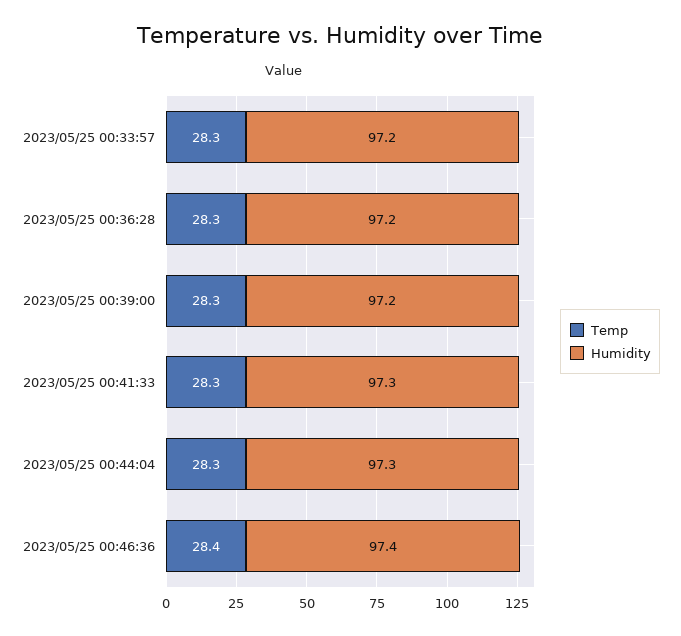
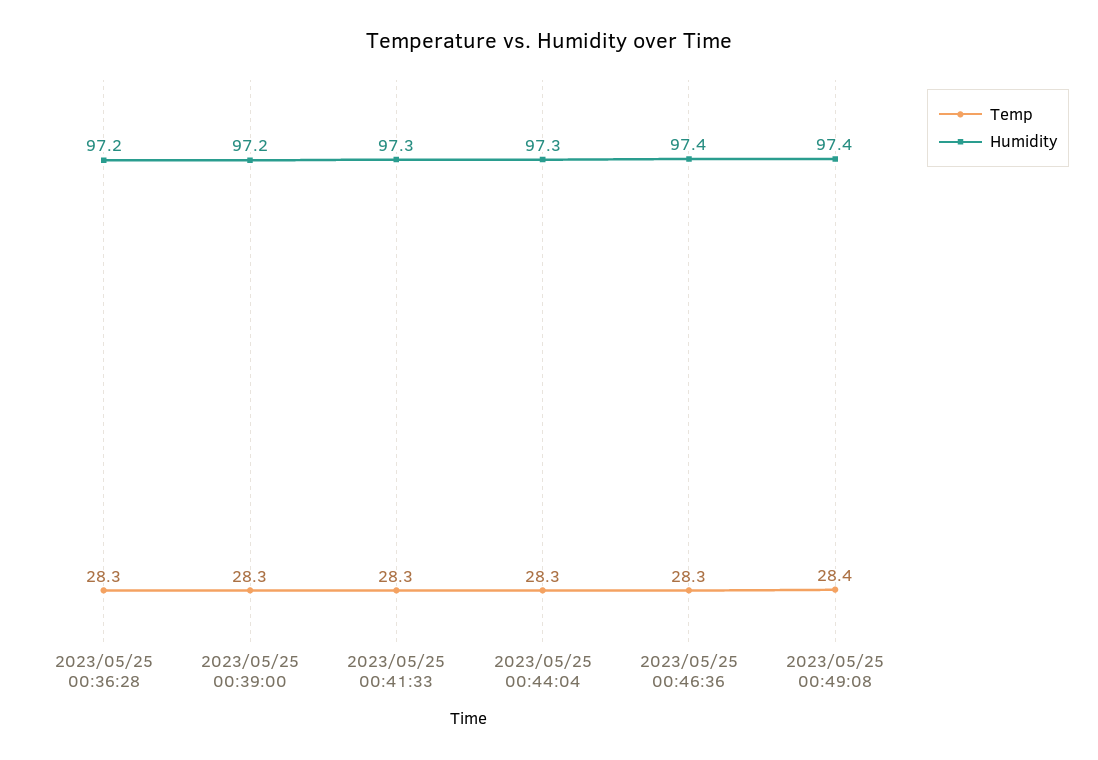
Temp, 2023/05/25 00:33:57: 28.3 -> none
Humidity, 2023/05/25 00:33:57: 97.2 -> none
Temp, 2023/05/25 00:46:36: 28.4 -> 28.3
Temp, 2023/05/25 00:49:08: none -> 28.4
Humidity, 2023/05/25 00:49:08: none -> 97.4

